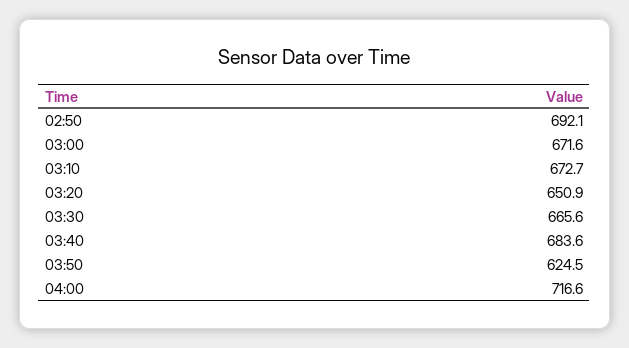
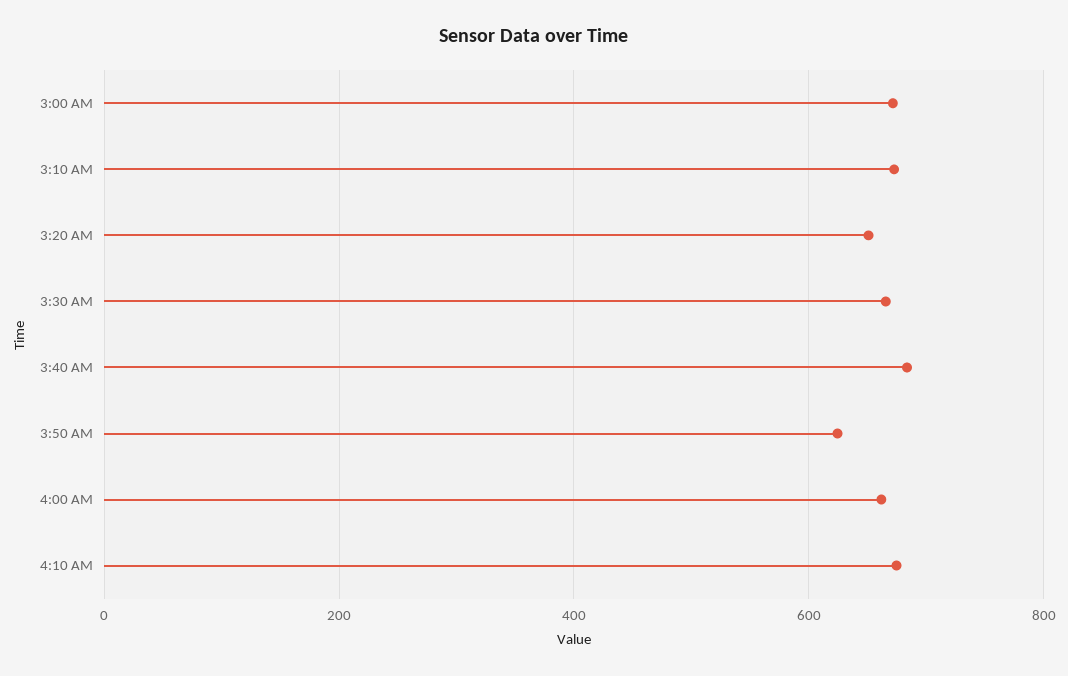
02:50: 692.1 -> none
04:00: 716.6 -> 660
4:10 AM: none -> 680

